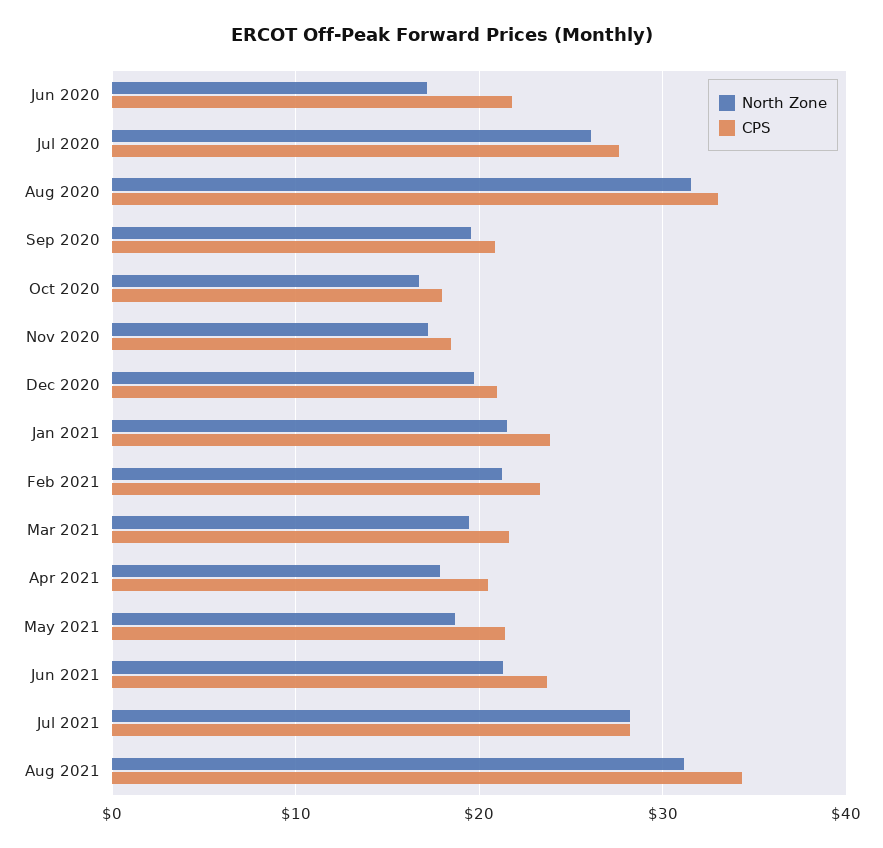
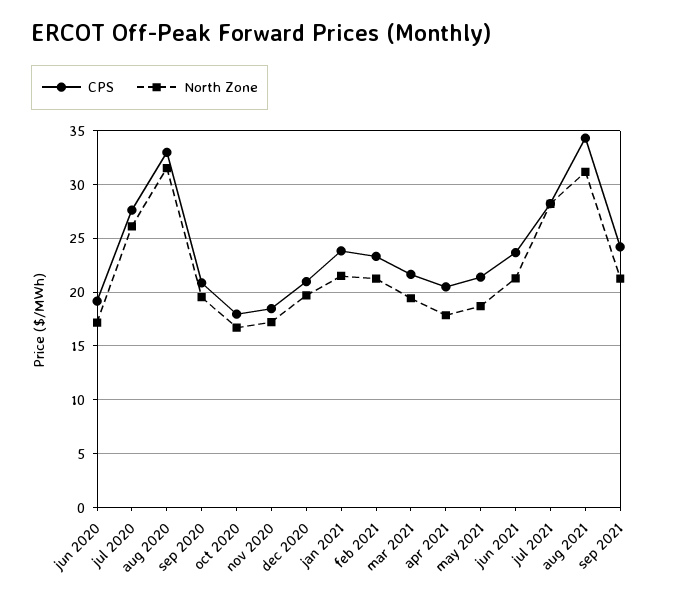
CPS, Jun 2020: 22 -> 19
CPS, sep 2021: none -> 24
North Zone, sep 2021: none -> 21

